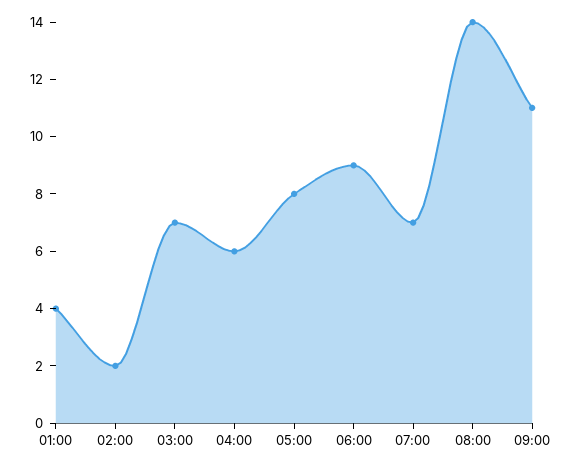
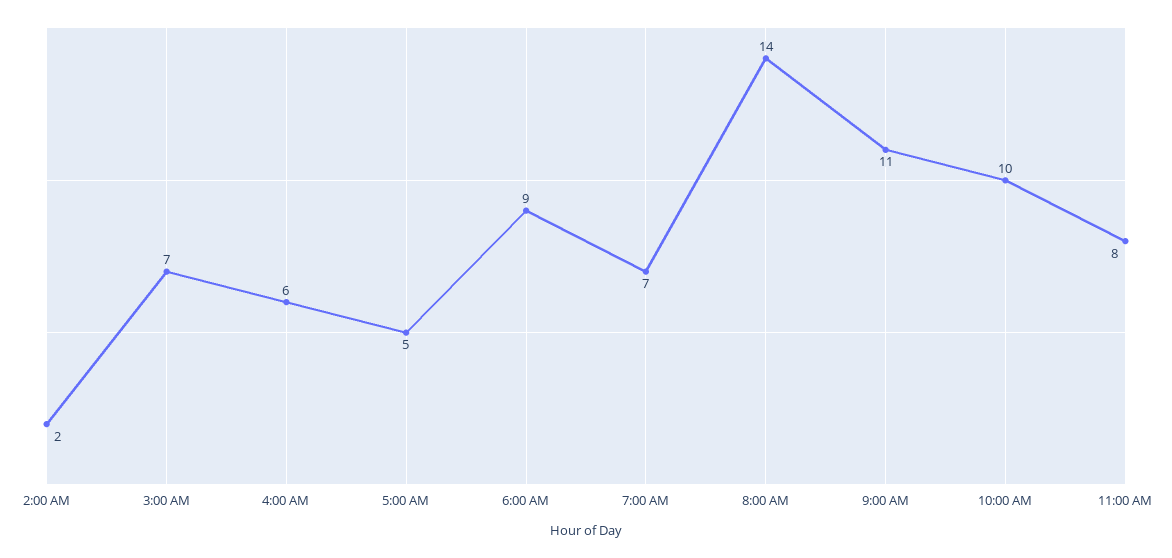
01:00: 4 -> none
05:00: 8 -> 5
10:00 AM: none -> 10
11:00 AM: none -> 8

